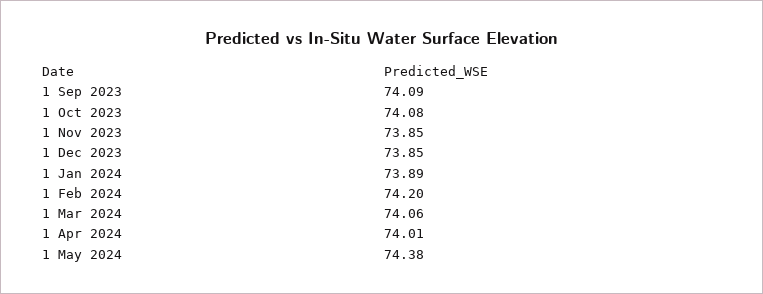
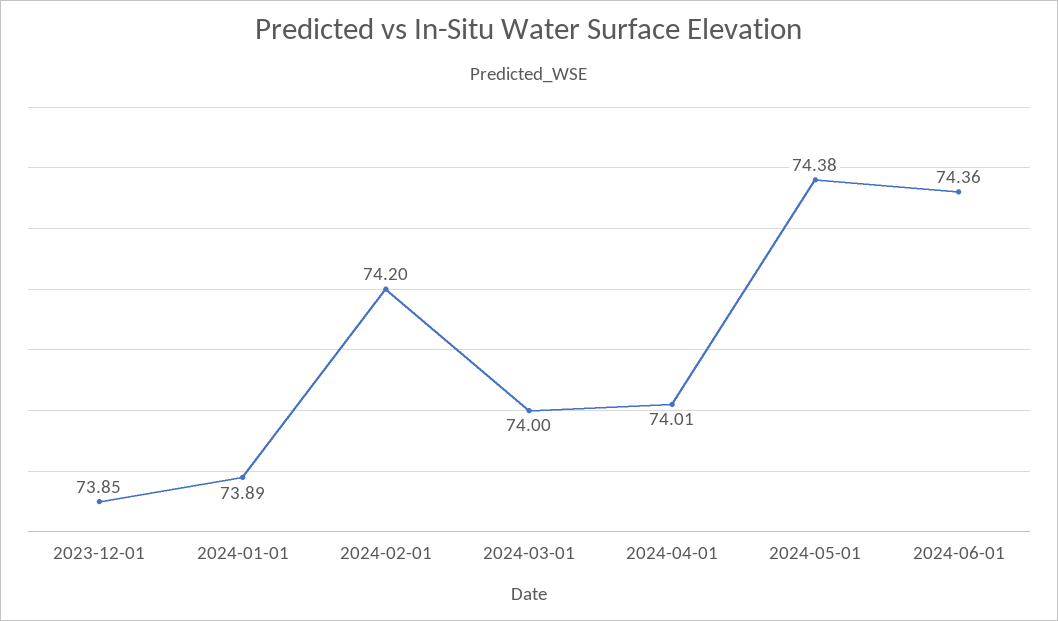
1 Sep 2023: 74.09 -> none
1 Oct 2023: 74.08 -> none
1 Nov 2023: 73.85 -> none
1 Mar 2024: 74.06 -> 74
2024-06-01: none -> 74.36

